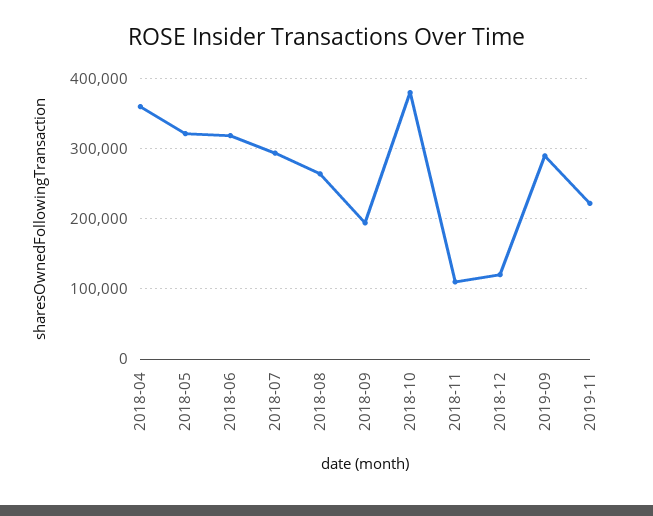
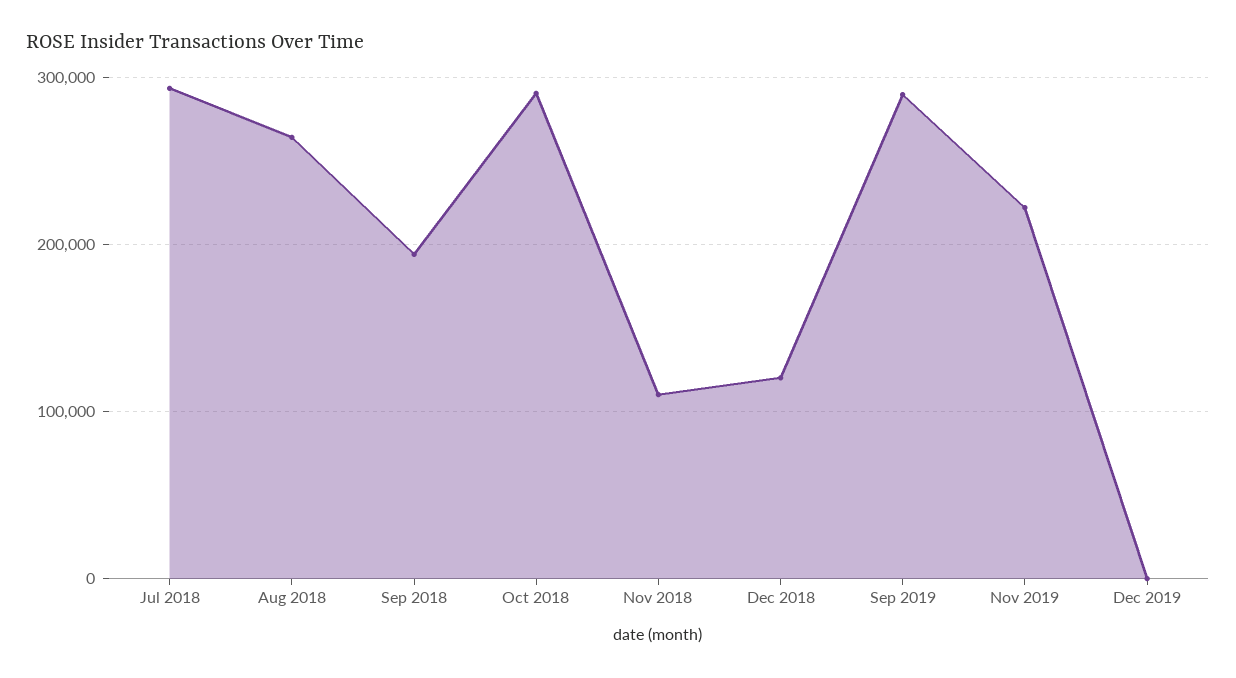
2018-04: 360000 -> none
2018-05: 320000 -> none
2018-06: 320000 -> none
2018-10: 380000 -> 290000
Dec 2019: none -> 0

